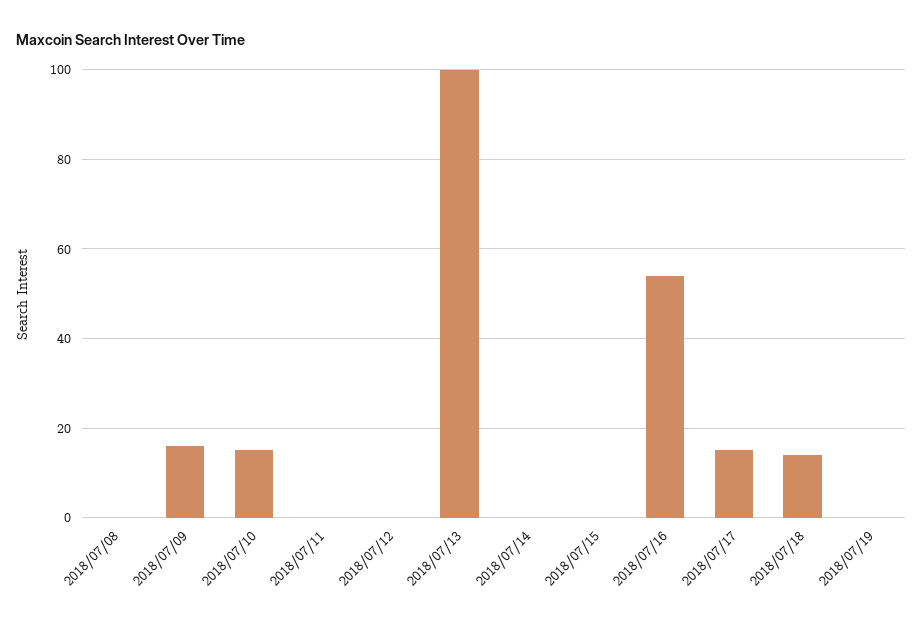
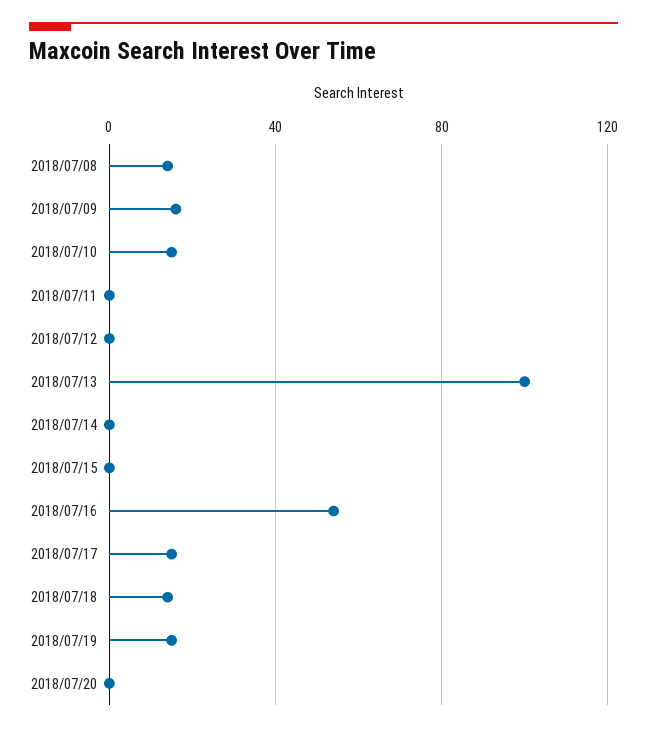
2018/07/08: 0 -> 15
2018/07/19: 0 -> 15
2018/07/20: none -> 0

